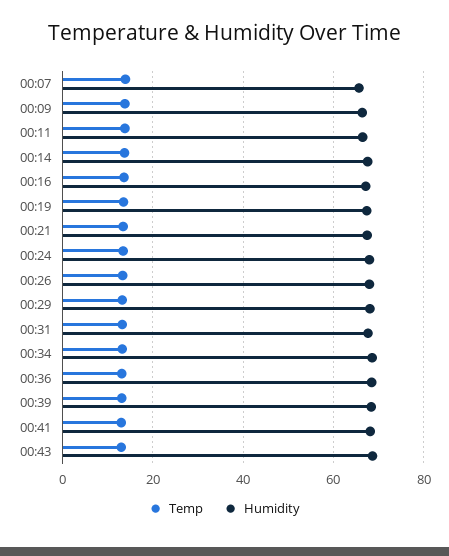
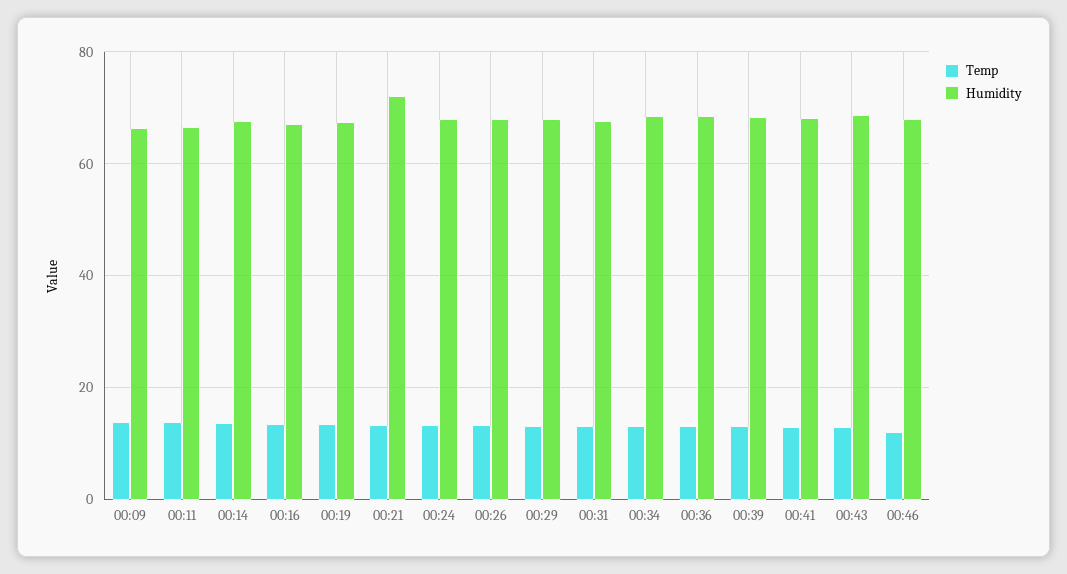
Temp, 00:07: 14 -> none
Humidity, 00:07: 66 -> none
Humidity, 00:21: 68 -> 72
Temp, 00:46: none -> 12
Humidity, 00:46: none -> 68

